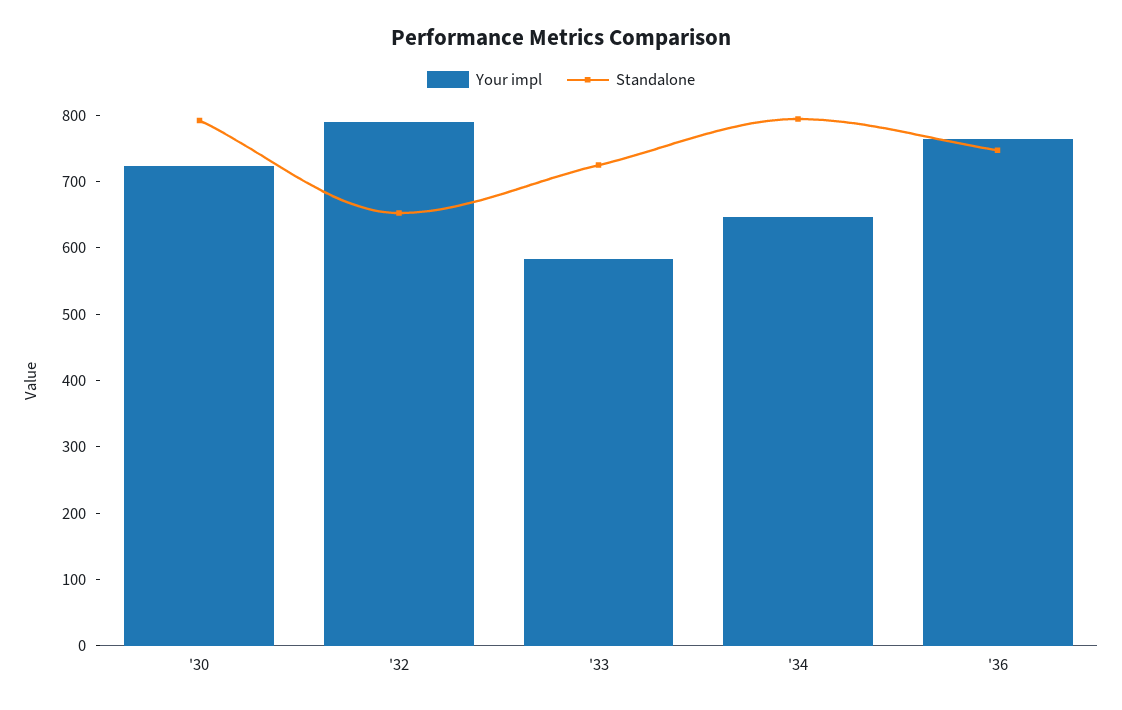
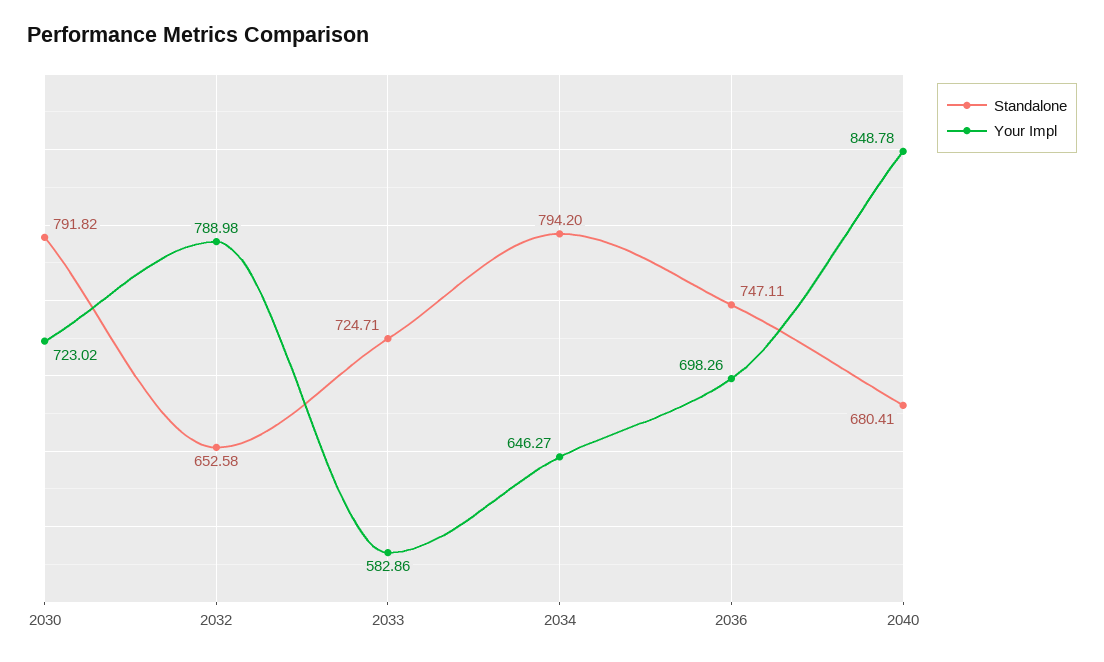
Your impl, '36: 760 -> 698.26
Standalone, 2040: none -> 680.41
Your impl, 2040: none -> 848.78

